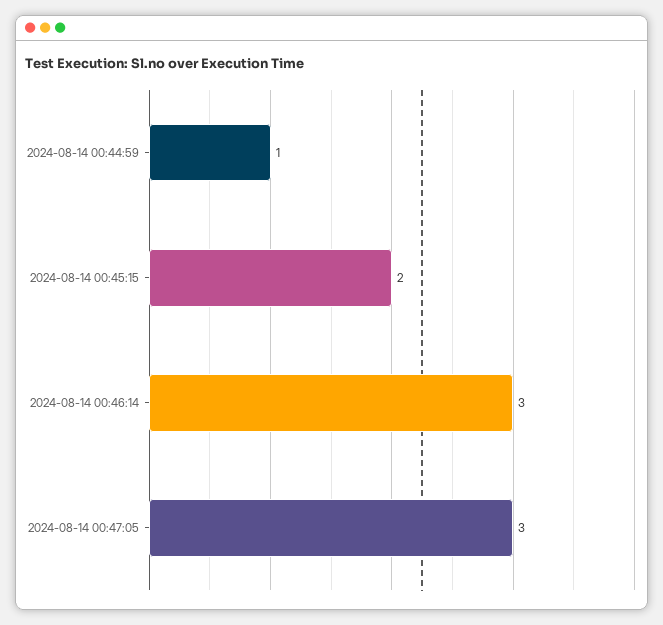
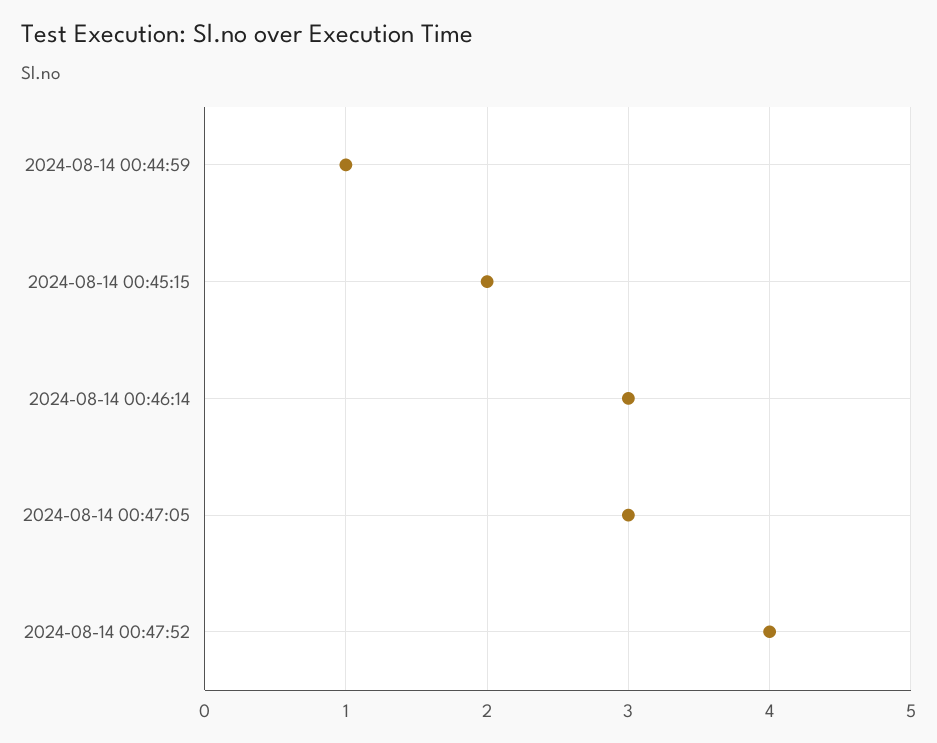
2024-08-14 00:47:52: none -> 4

